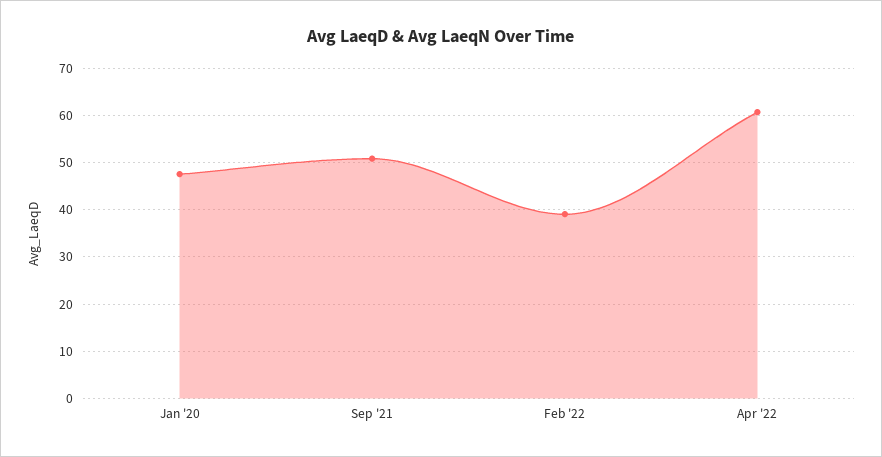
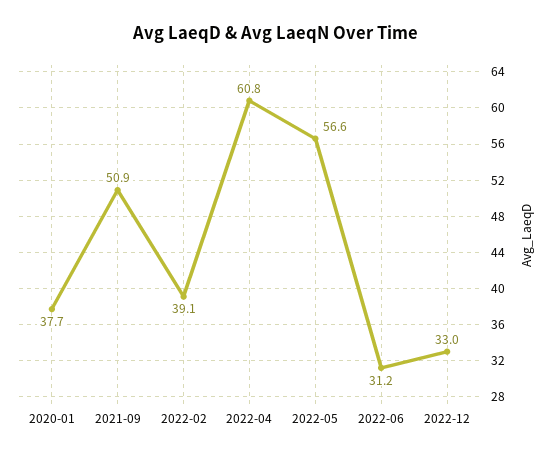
Jan '20: 48 -> 37.7
2022-05: none -> 56.6
2022-06: none -> 31.2
2022-12: none -> 33

